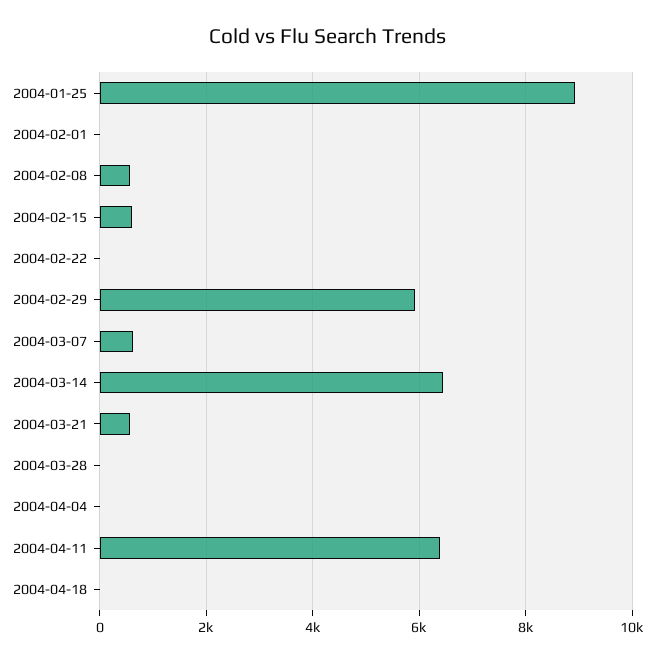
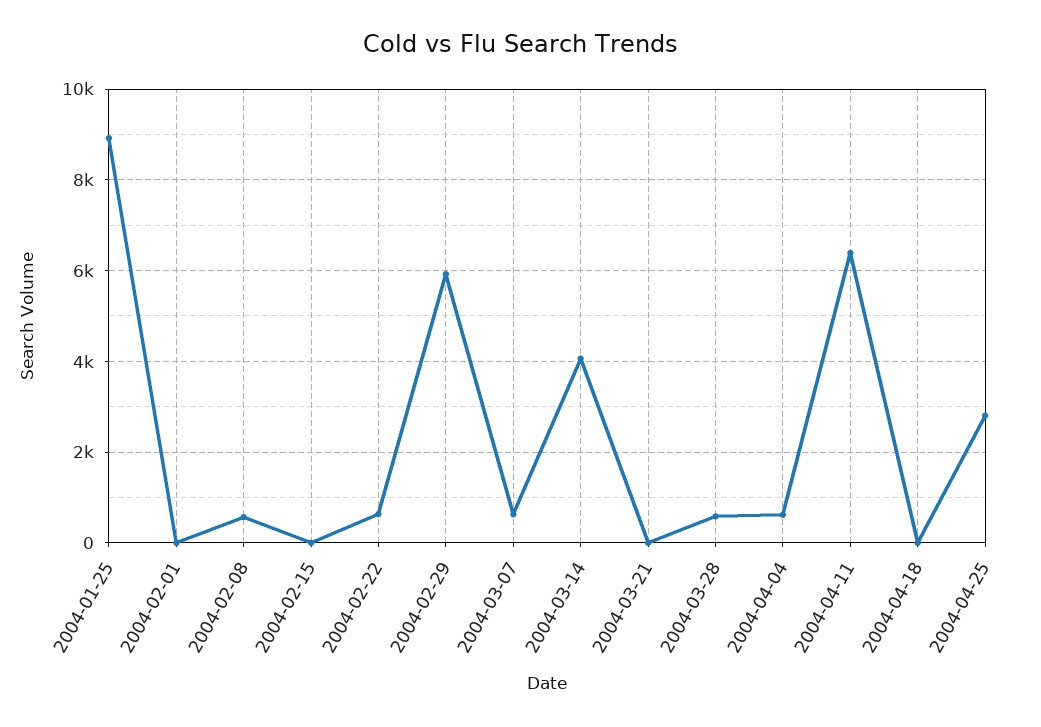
2004-02-15: 600 -> 0
2004-02-22: 0 -> 600
2004-03-14: 6400 -> 4000
2004-03-21: 600 -> 0
2004-03-28: 0 -> 600
2004-04-04: 0 -> 600
2004-04-25: none -> 2800

